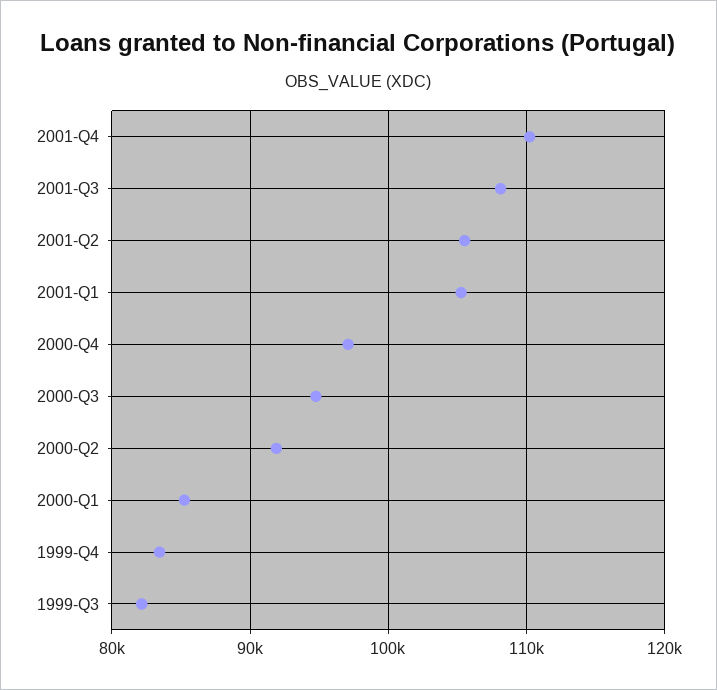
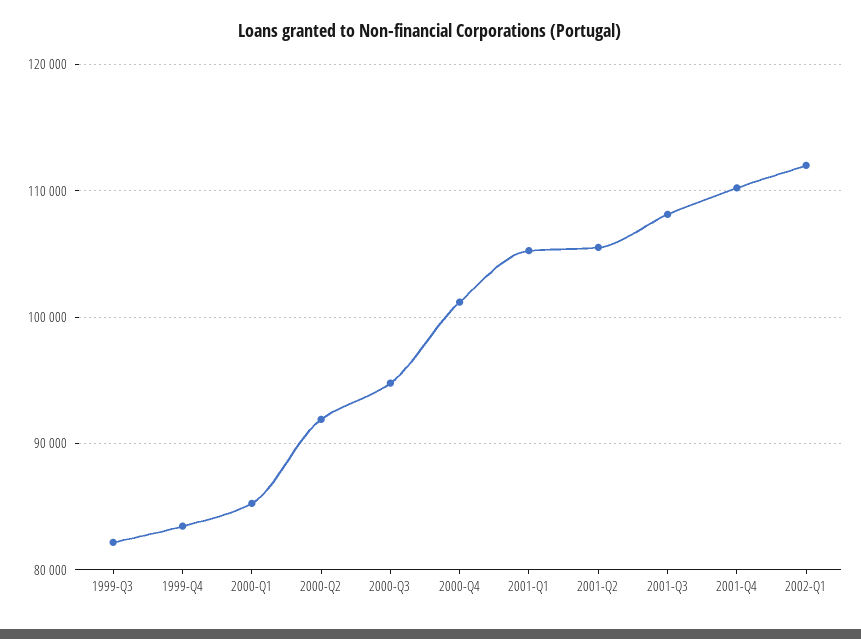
2000-Q4: 97000 -> 101000
2002-Q1: none -> 112000

